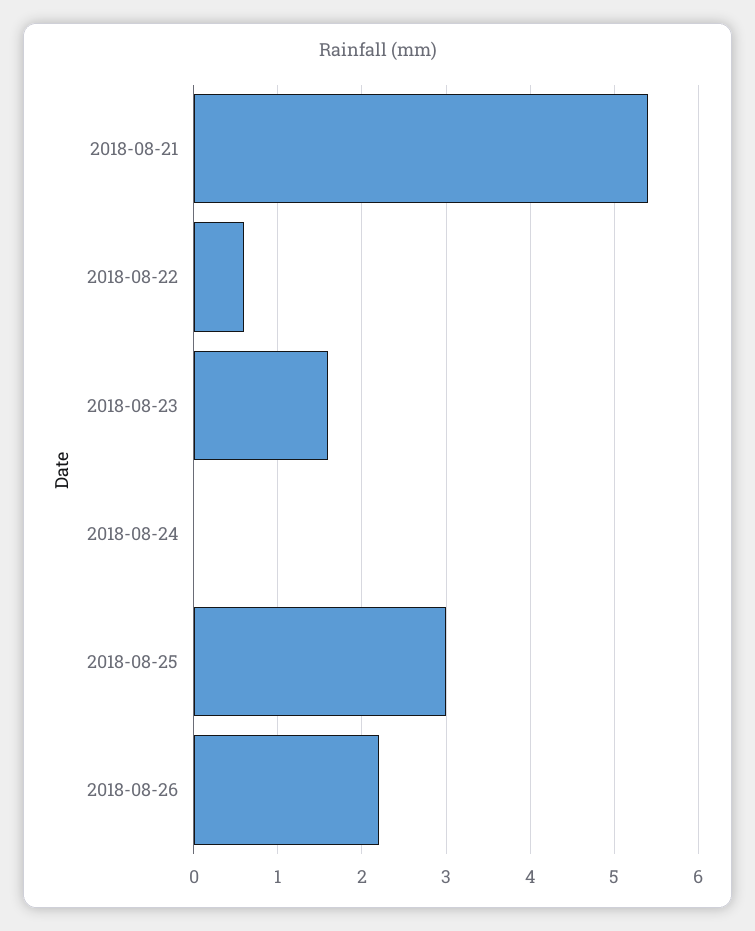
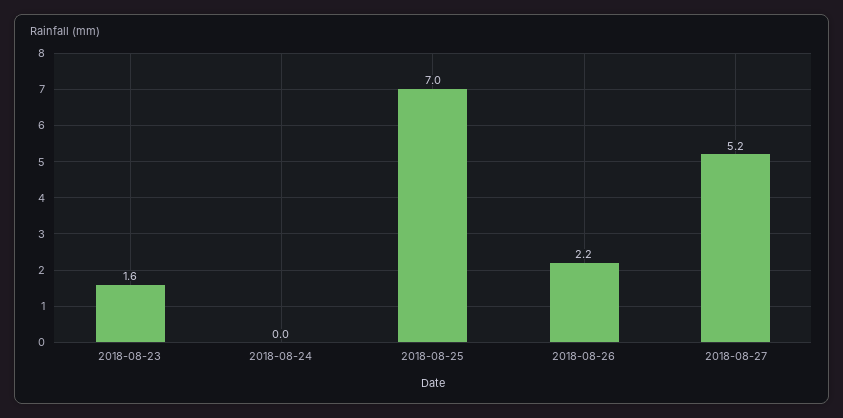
2018-08-21: 5.4 -> none
2018-08-22: 0.6 -> none
2018-08-25: 3 -> 7
2018-08-27: none -> 5.2

